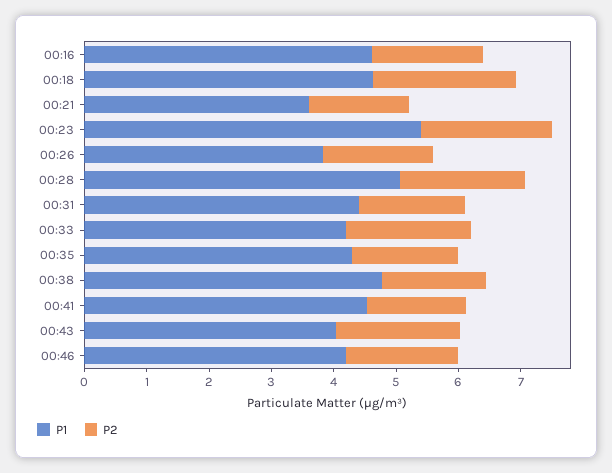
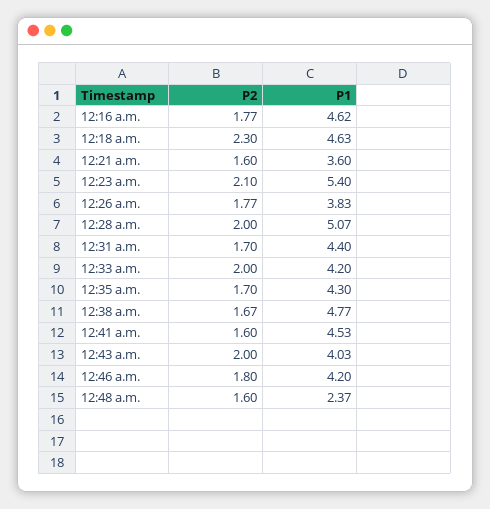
P2, 12:48 a.m.: none -> 1.6
P1, 12:48 a.m.: none -> 2.37

